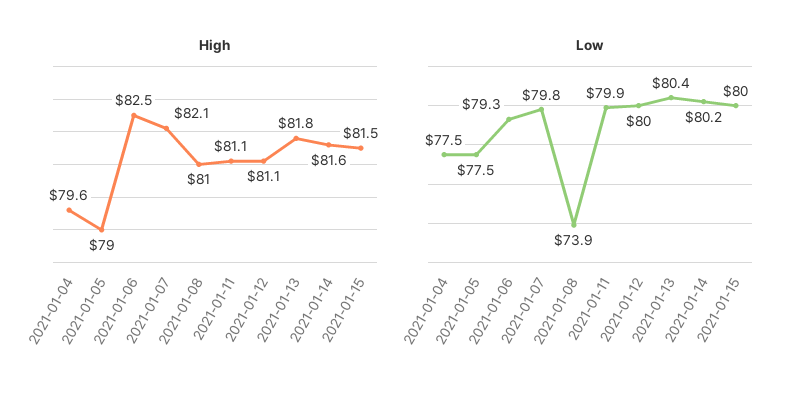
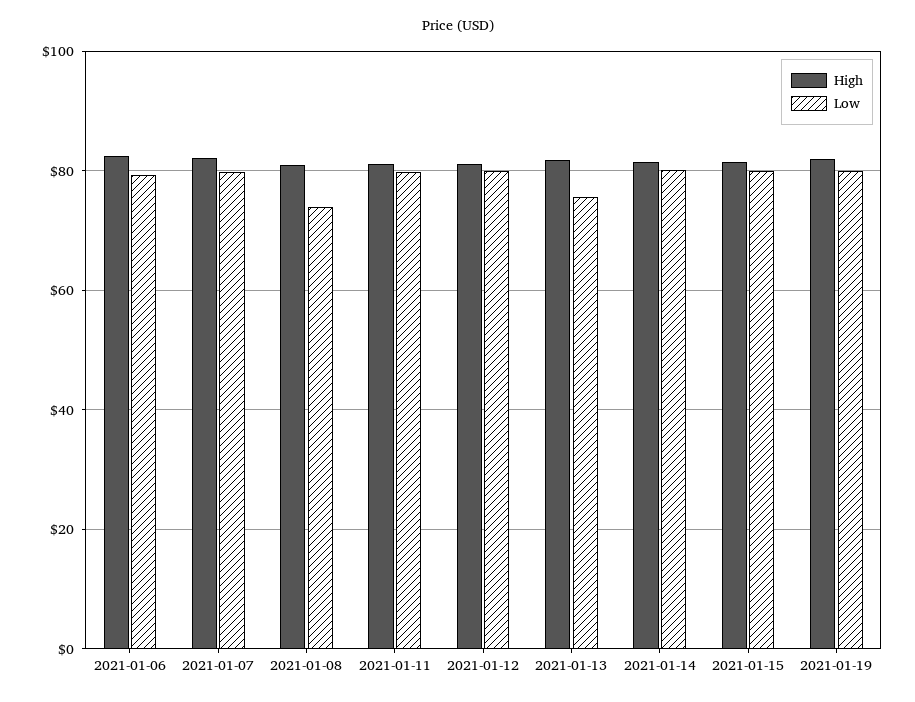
High, 2021-01-04: 79.6 -> none
High, 2021-01-05: 79 -> none
Low, 2021-01-04: 77.5 -> none
Low, 2021-01-05: 77.5 -> none
Low, 2021-01-13: 80.4 -> 76
High, 2021-01-19: none -> 82
Low, 2021-01-19: none -> 80

